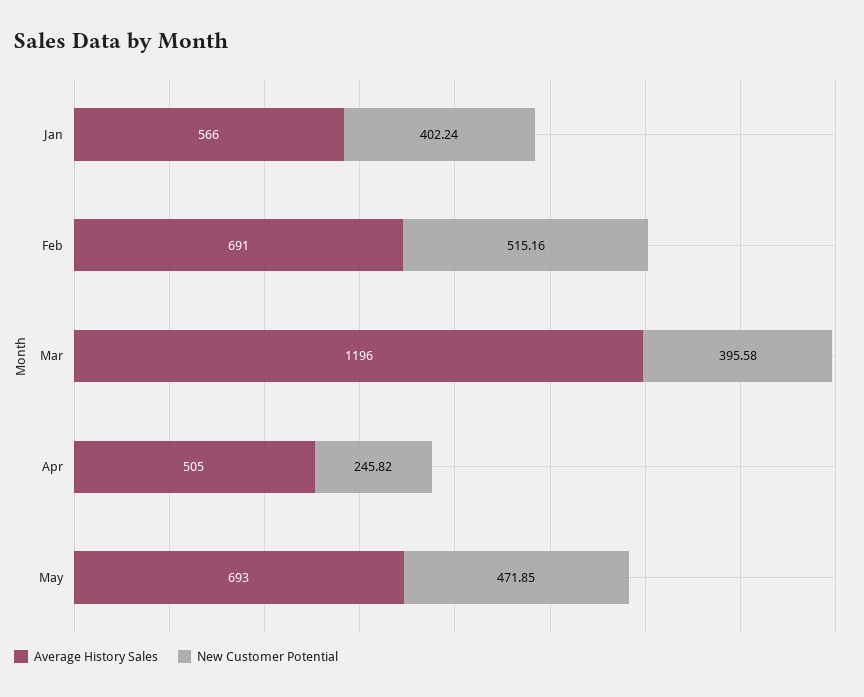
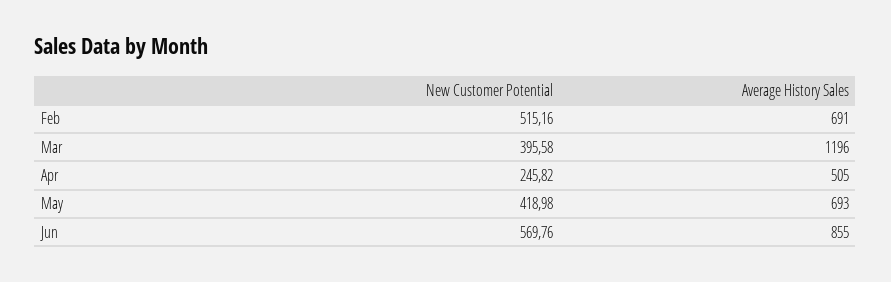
Average History Sales, Jan: 566 -> none
New Customer Potential, Jan: 402.24 -> none
New Customer Potential, May: 471.85 -> 418.98
New Customer Potential, Jun: none -> 569.76
Average History Sales, Jun: none -> 855

